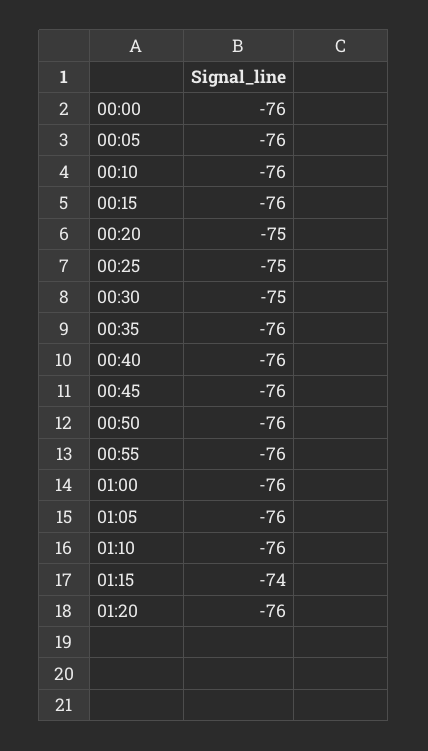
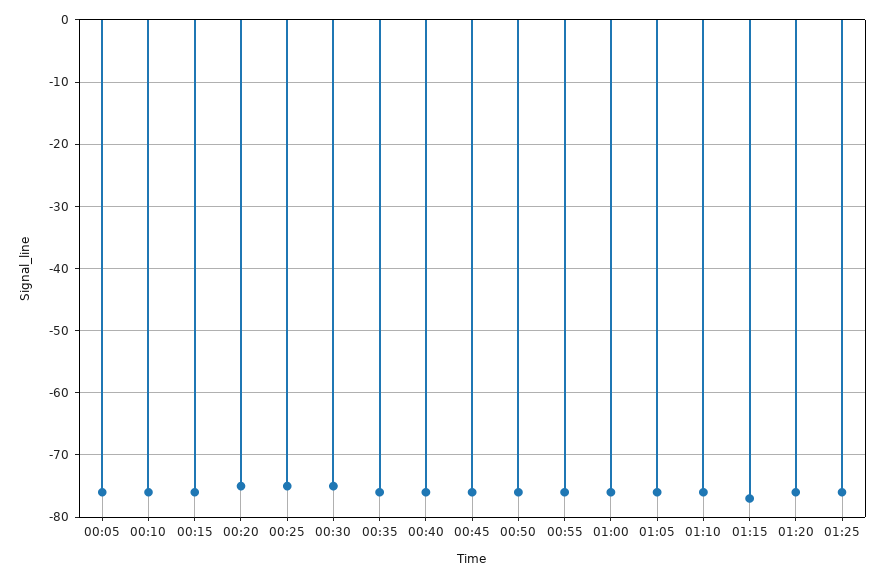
00:00: -76 -> none
01:15: -74 -> -77
01:25: none -> -76

